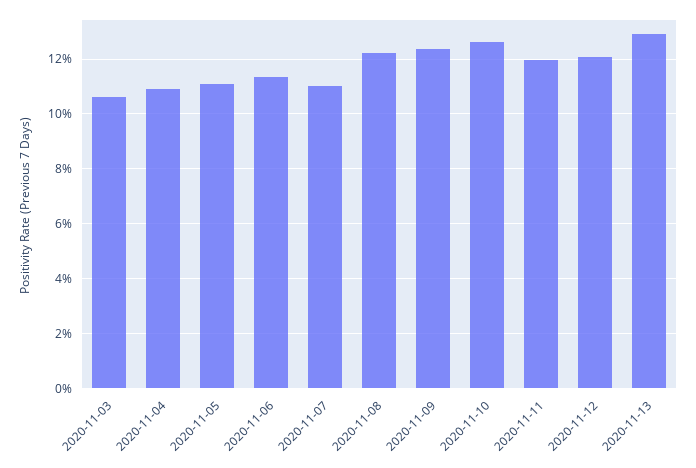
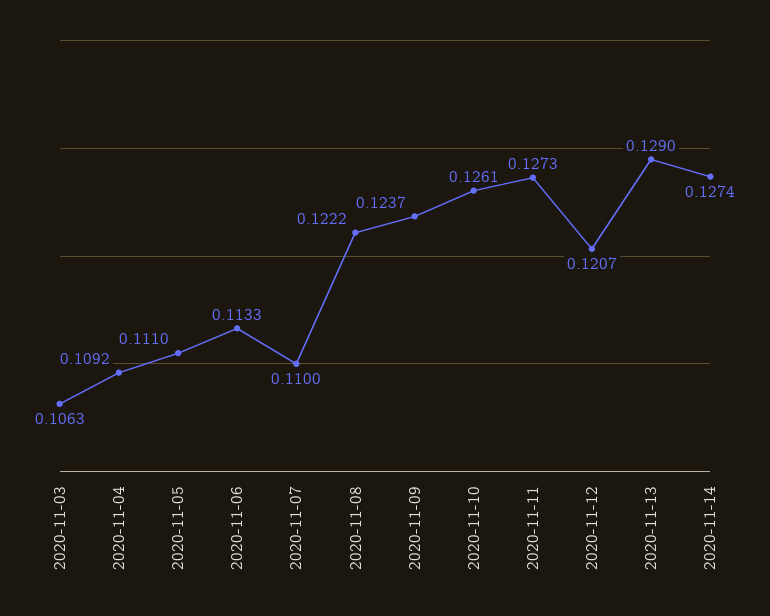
2020-11-11: 0.12 -> 0.1273
2020-11-14: none -> 0.1274

